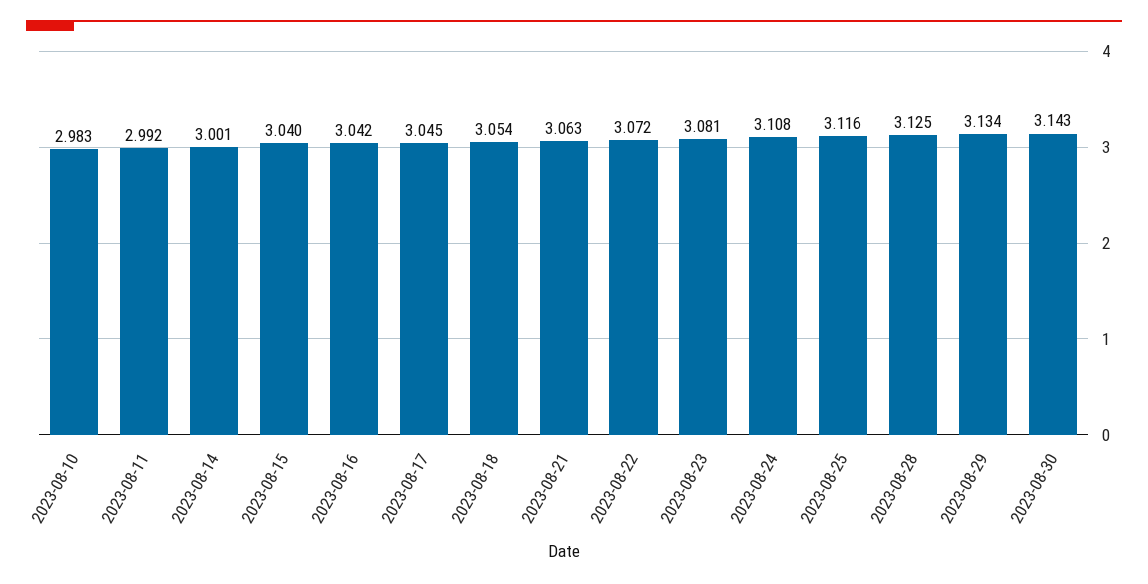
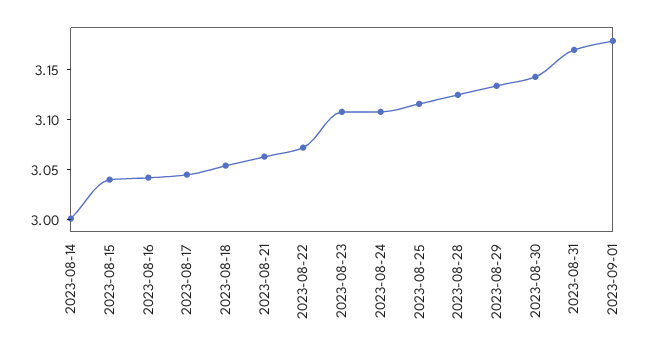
2023-08-10: 2.983 -> none
2023-08-11: 2.992 -> none
2023-08-23: 3.081 -> 3.11
2023-08-31: none -> 3.17
2023-09-01: none -> 3.18

